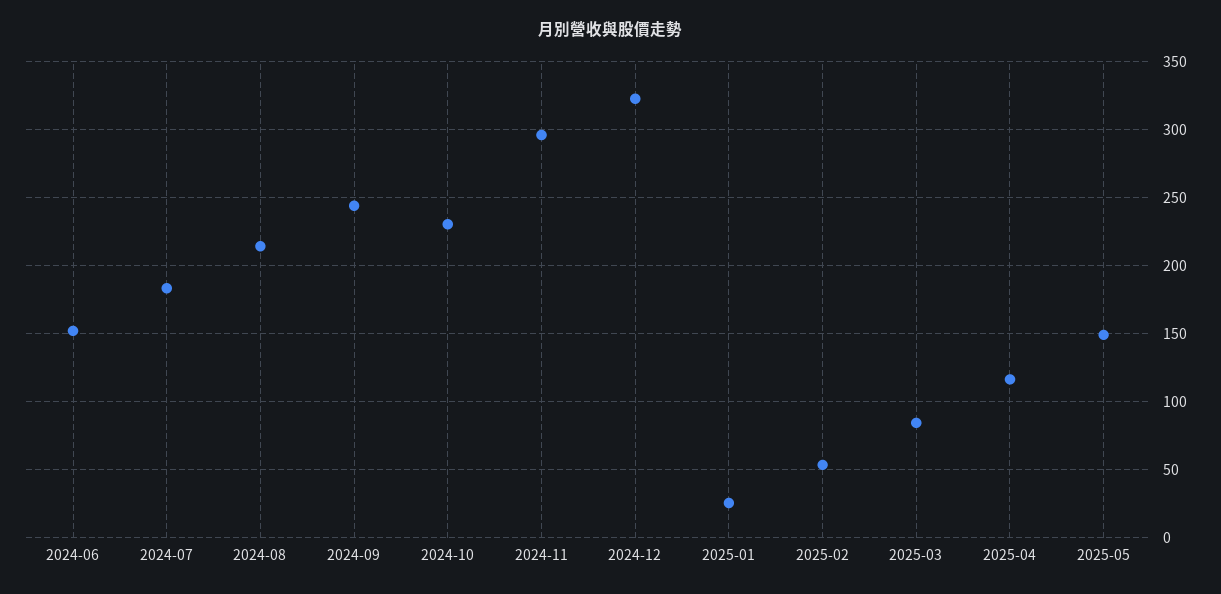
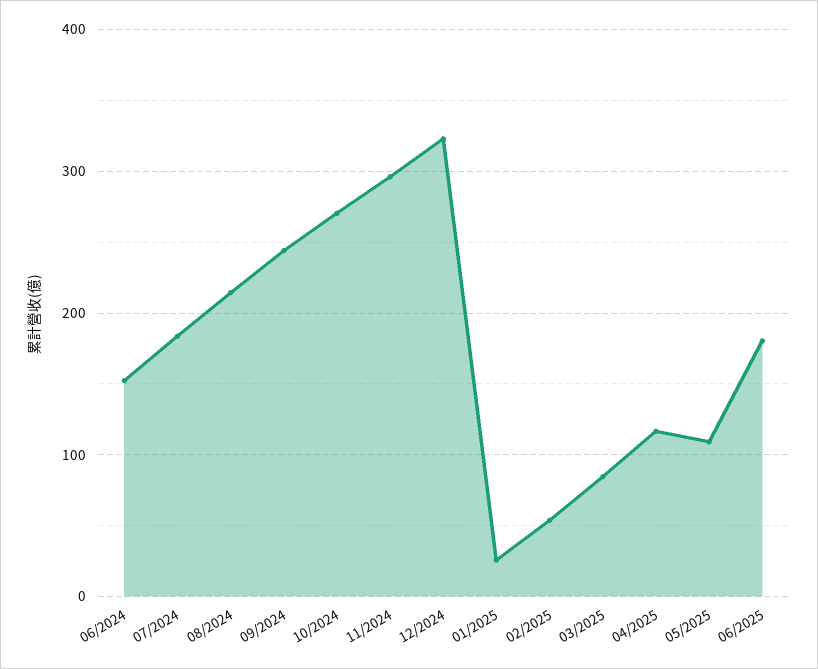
2024-10: 230 -> 270
2025-05: 150 -> 110
06/2025: none -> 180

